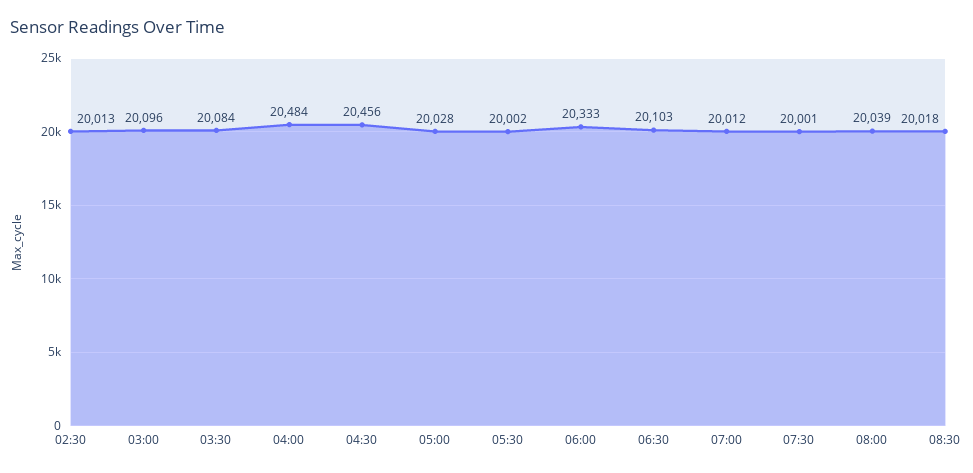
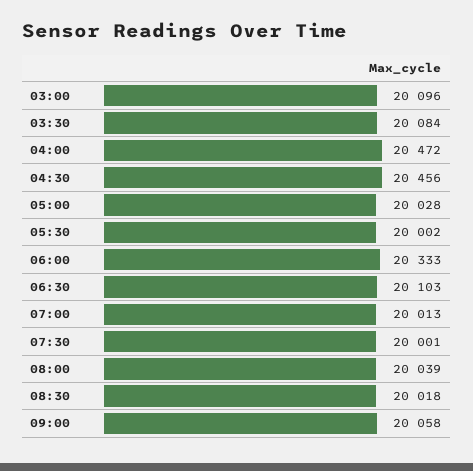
02:30: 20013 -> none
04:00: 20484 -> 20472
07:00: 20012 -> 20013
09:00: none -> 20058

